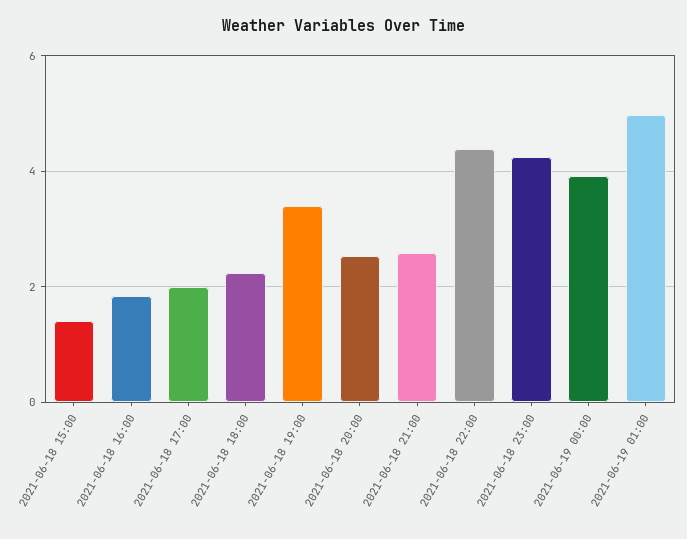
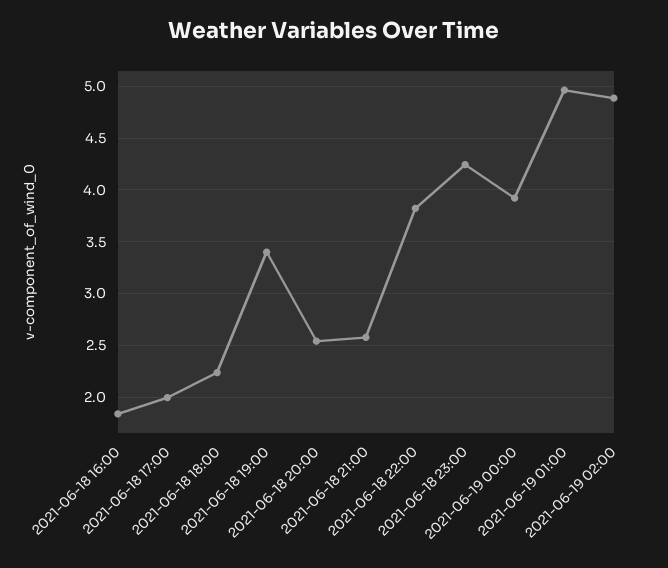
2021-06-18 15:00: 1.4 -> none
2021-06-18 22:00: 4.4 -> 3.8
2021-06-19 02:00: none -> 4.9

